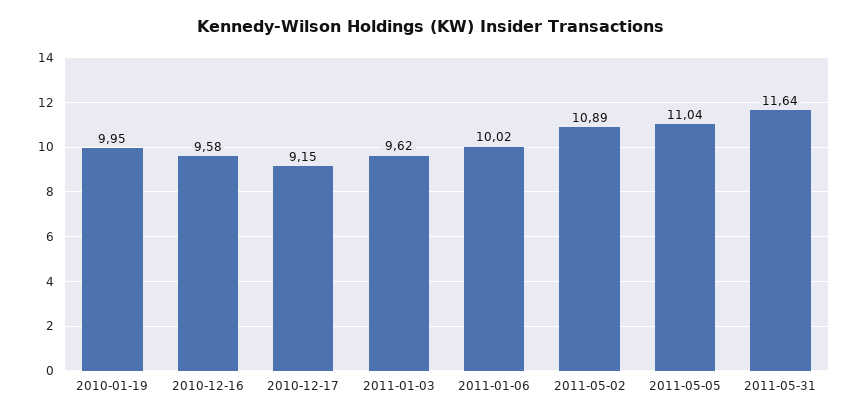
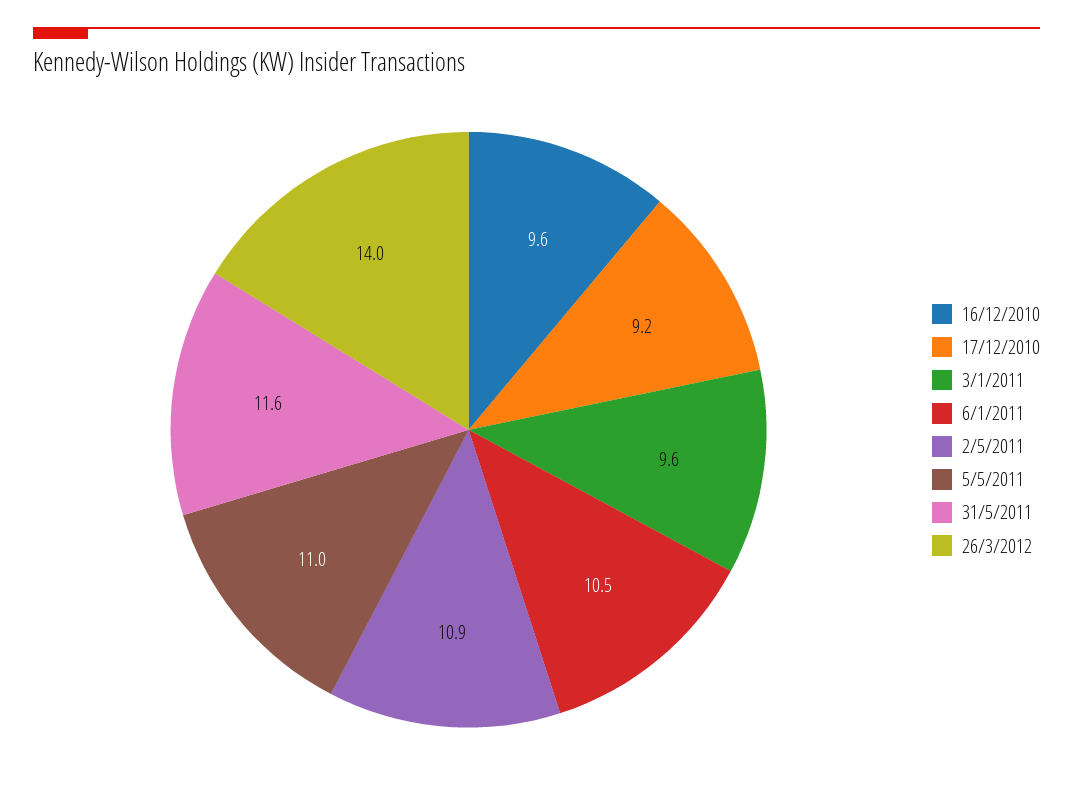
2010-01-19: 9.95 -> none
2011-01-06: 10.02 -> 10.5
26/3/2012: none -> 14

